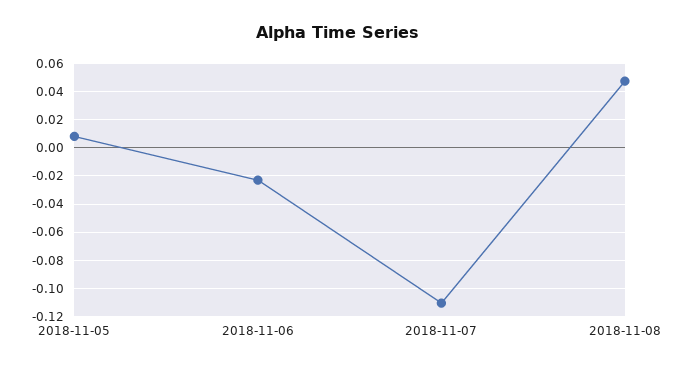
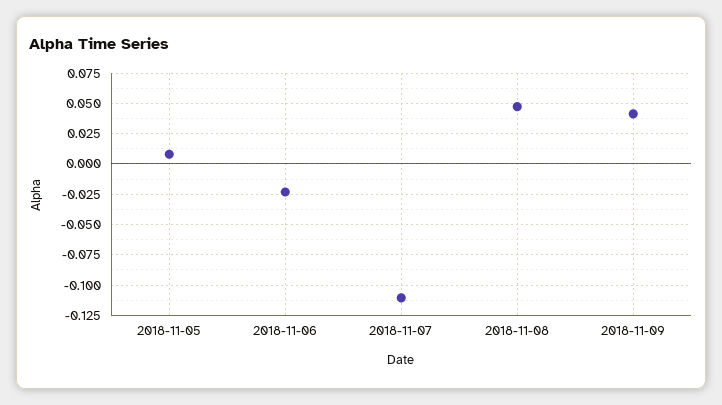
2018-11-09: none -> 0.04

